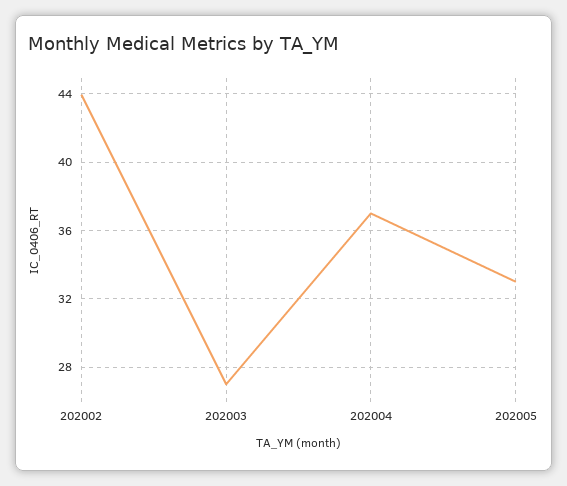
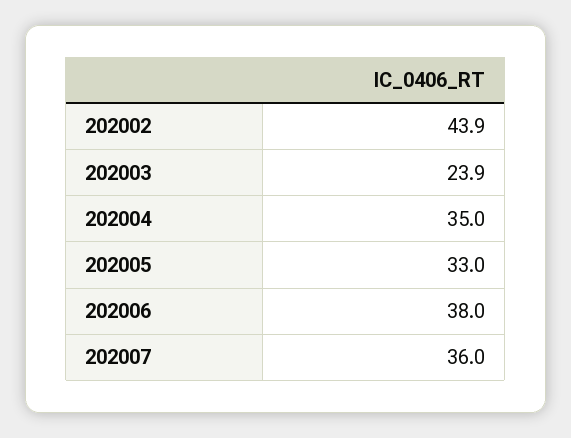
202003: 27 -> 23.9
202004: 37 -> 35
202006: none -> 38
202007: none -> 36

